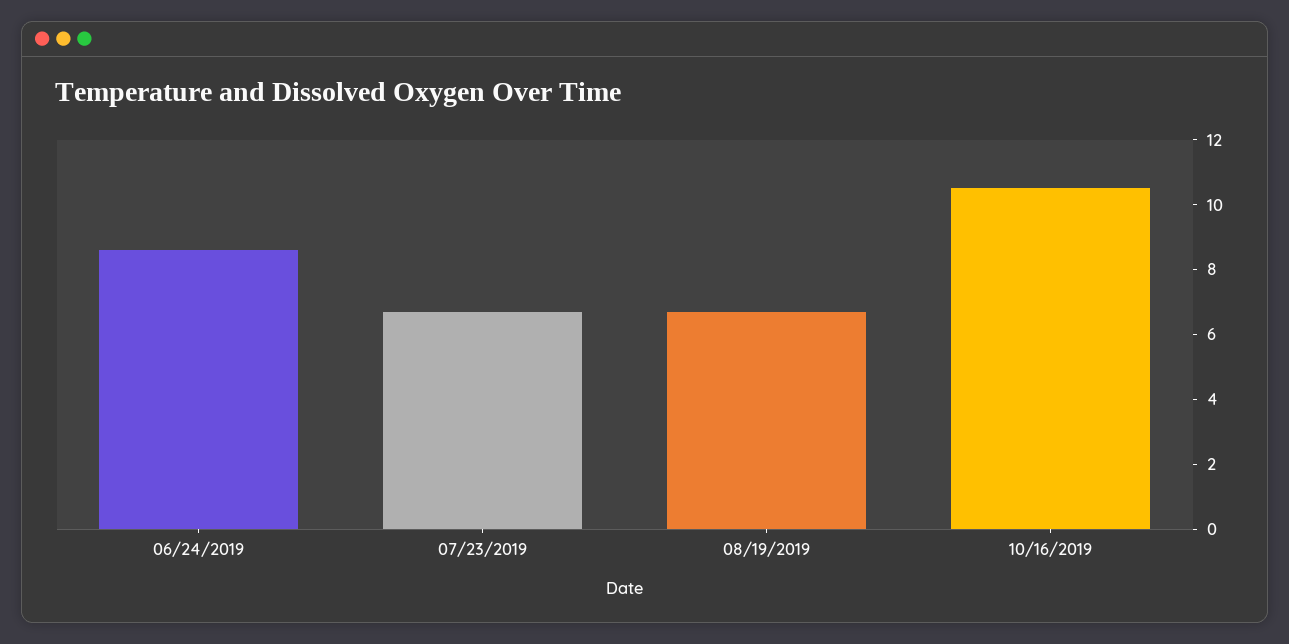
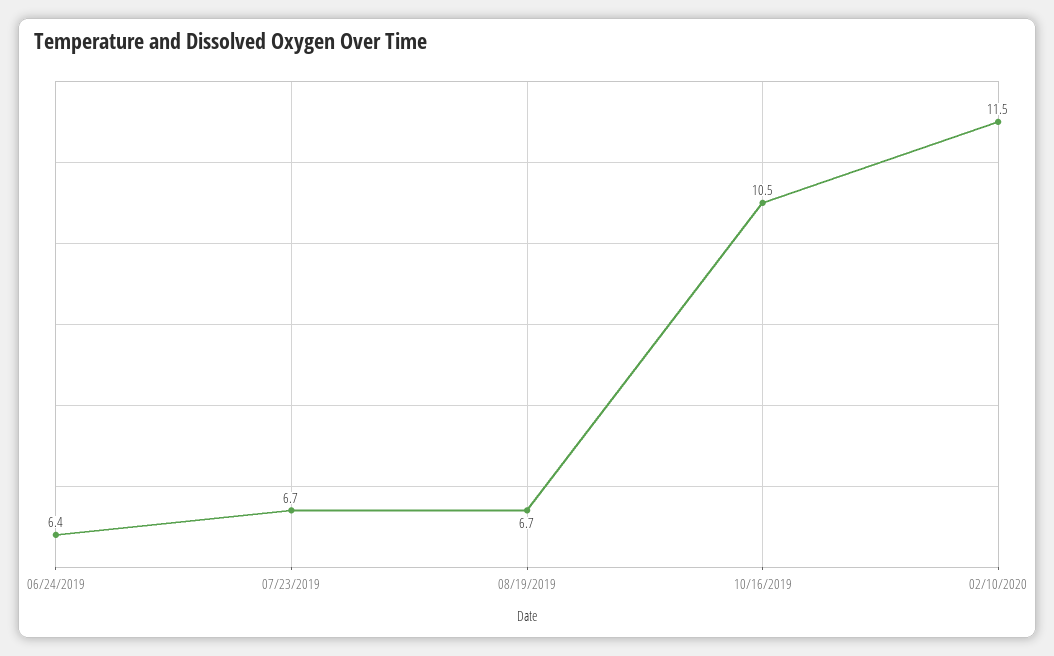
06/24/2019: 8.5 -> 6.4
02/10/2020: none -> 11.5

